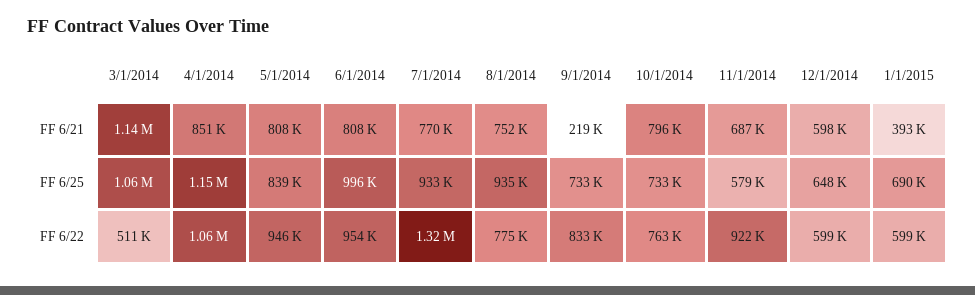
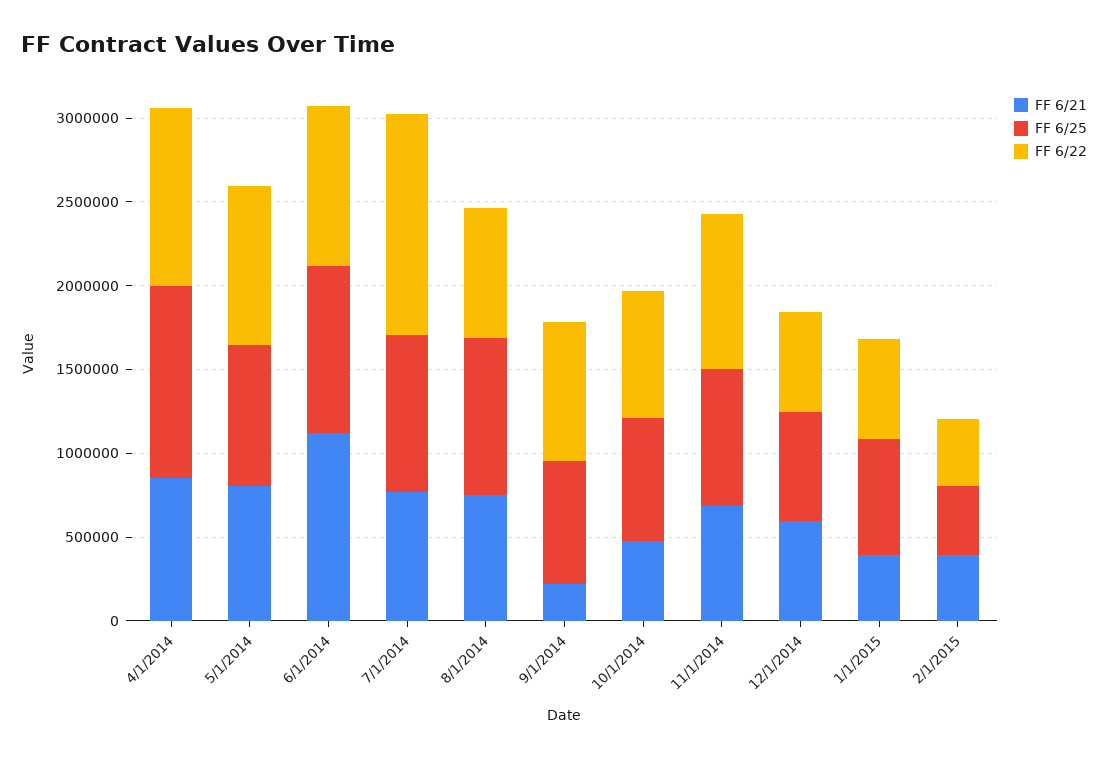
FF 6/21, 3/1/2014: 1140000 -> none
FF 6/21, 6/1/2014: 808000 -> 1100000
FF 6/21, 10/1/2014: 796000 -> 500000
FF 6/25, 3/1/2014: 1060000 -> none
FF 6/25, 11/1/2014: 579000 -> 800000
FF 6/22, 3/1/2014: 511000 -> none
FF 6/21, 2/1/2015: none -> 400000
FF 6/25, 2/1/2015: none -> 400000
FF 6/22, 2/1/2015: none -> 400000

